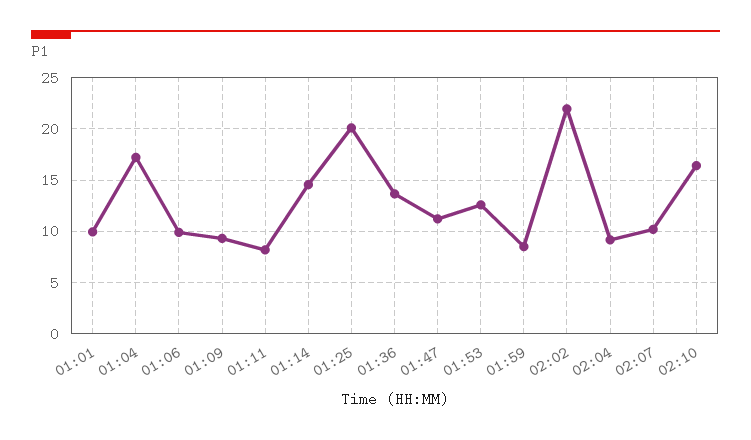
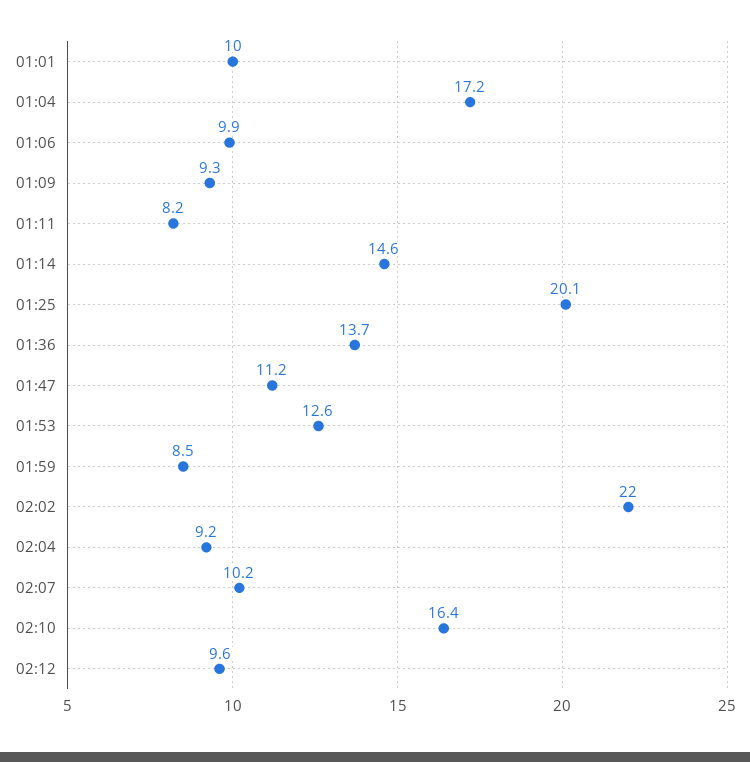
02:12: none -> 9.6

